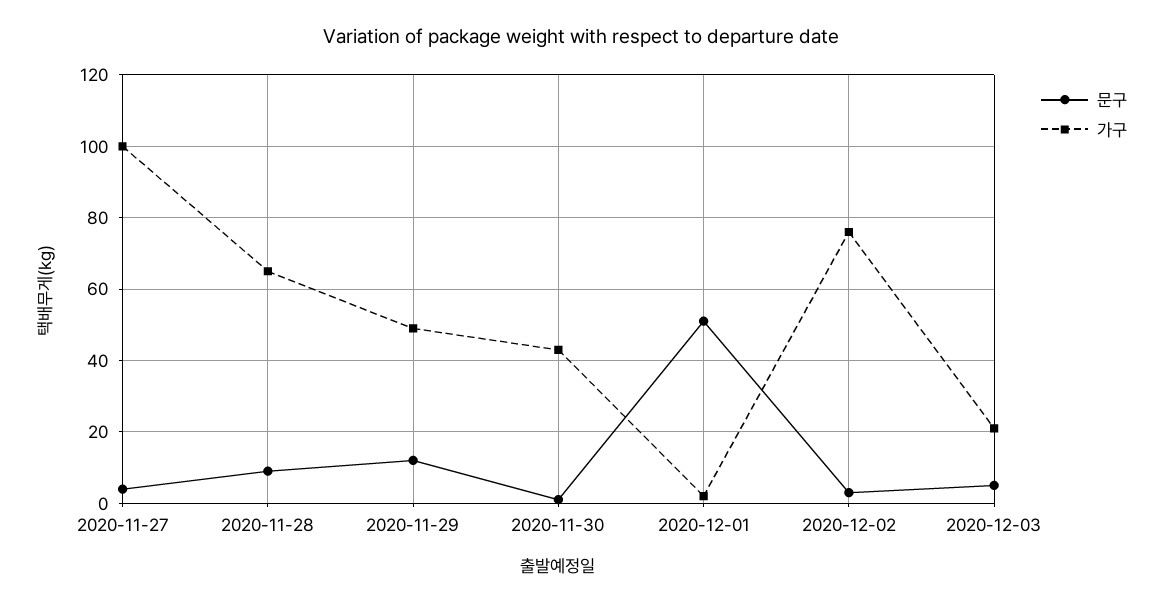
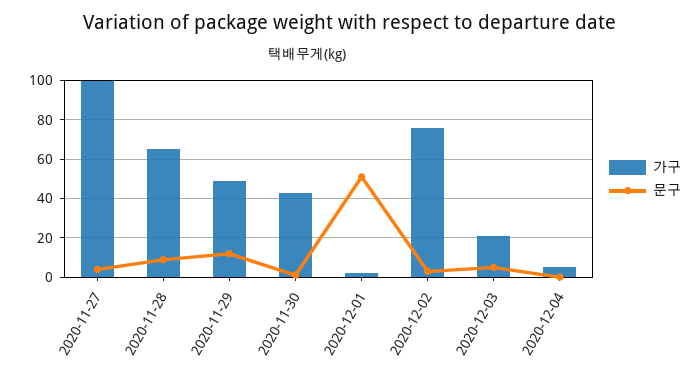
가구, 2020-12-04: none -> 5
문구, 2020-12-04: none -> 0

